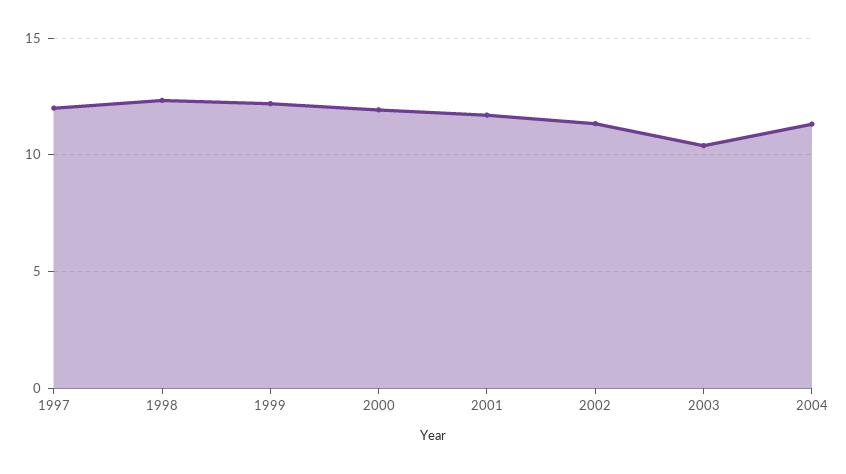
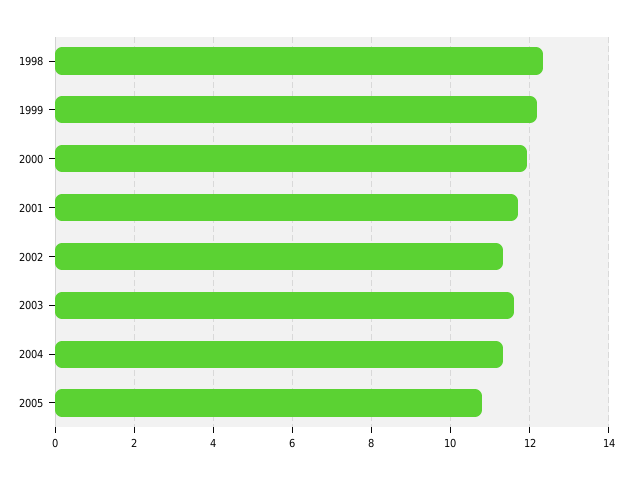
1997: 12 -> none
2003: 10.5 -> 11.6
2005: none -> 10.8

